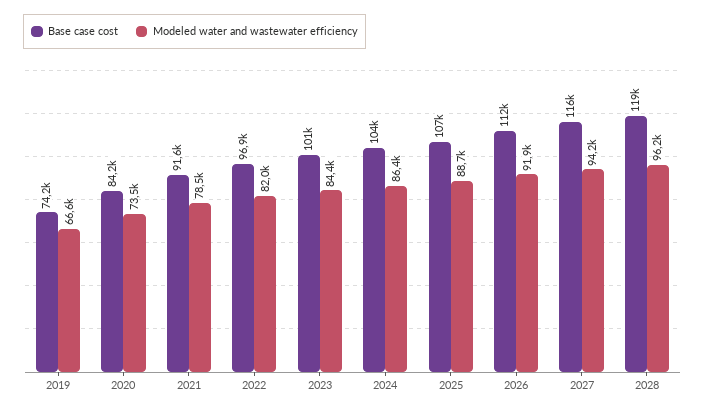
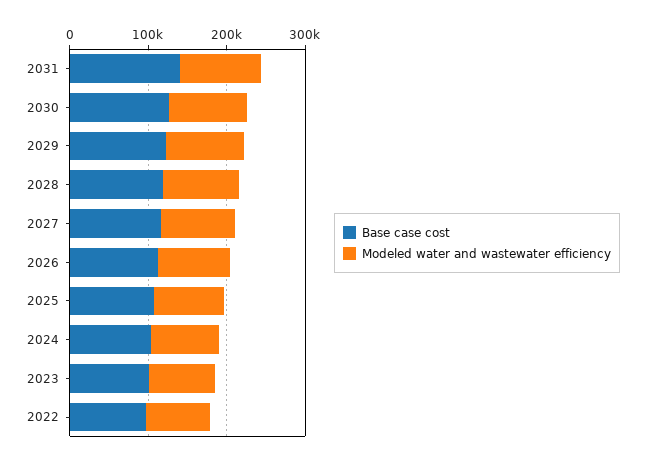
Base case cost, 2019: 74200 -> none
Modeled water and wastewater efficiency, 2019: 66600 -> none
Base case cost, 2020: 84200 -> none
Modeled water and wastewater efficiency, 2020: 73500 -> none
Base case cost, 2021: 91600 -> none
Modeled water and wastewater efficiency, 2021: 78500 -> none
Base case cost, 2031: none -> 140000
Modeled water and wastewater efficiency, 2031: none -> 100000
Base case cost, 2030: none -> 120000
Modeled water and wastewater efficiency, 2030: none -> 100000
Base case cost, 2029: none -> 120000
Modeled water and wastewater efficiency, 2029: none -> 100000

